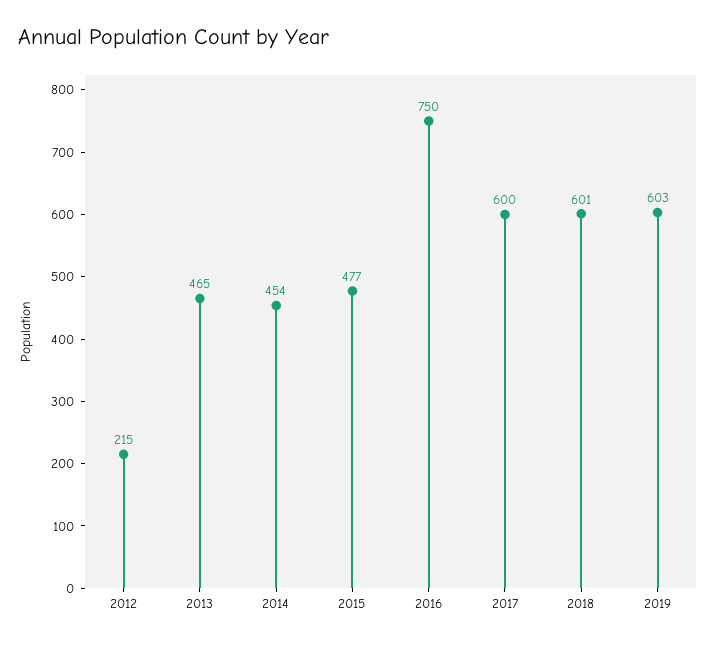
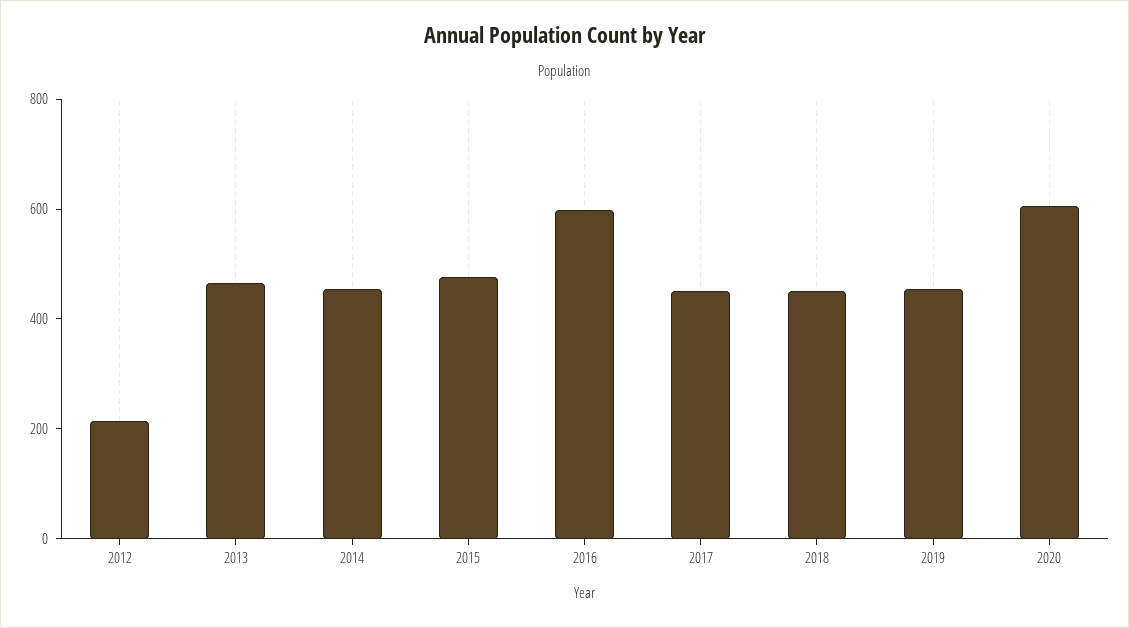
2016: 750 -> 600
2017: 600 -> 450
2018: 601 -> 450
2019: 603 -> 450
2020: none -> 600

